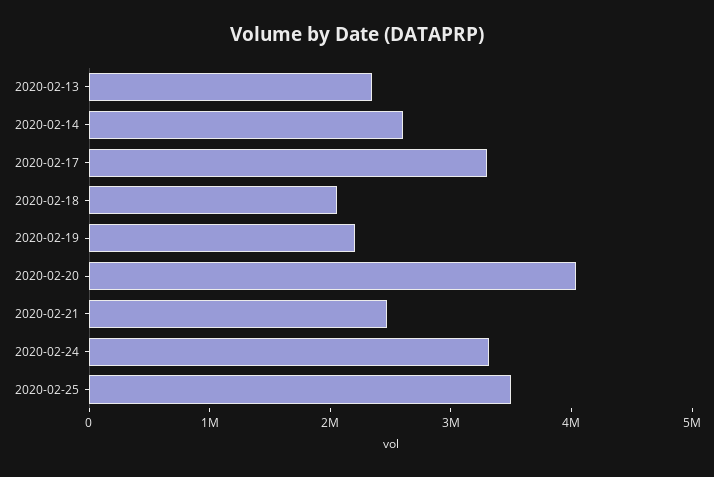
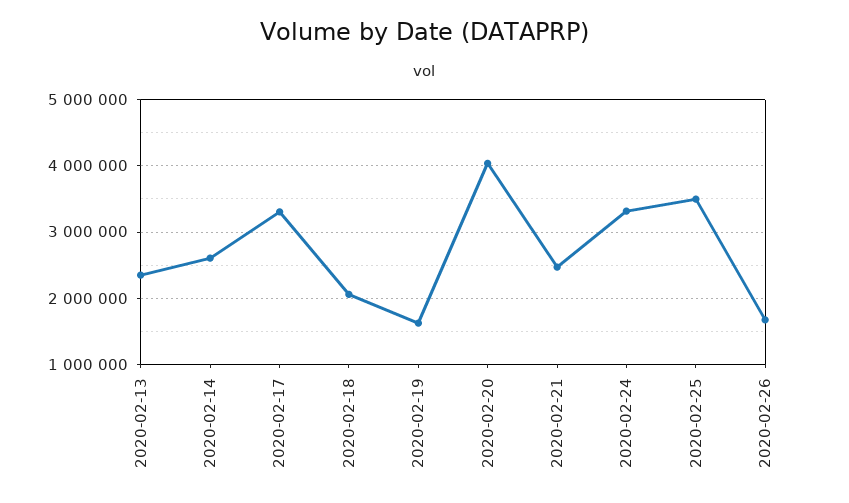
2020-02-19: 2200000 -> 1600000
2020-02-26: none -> 1700000

